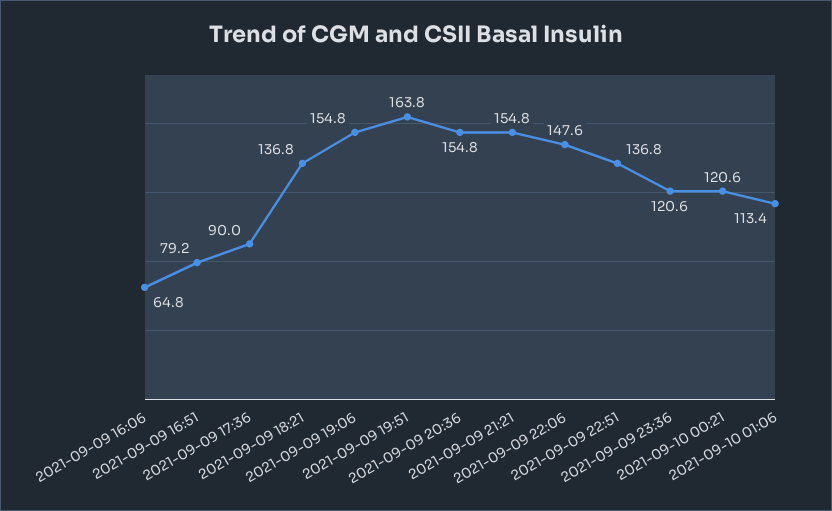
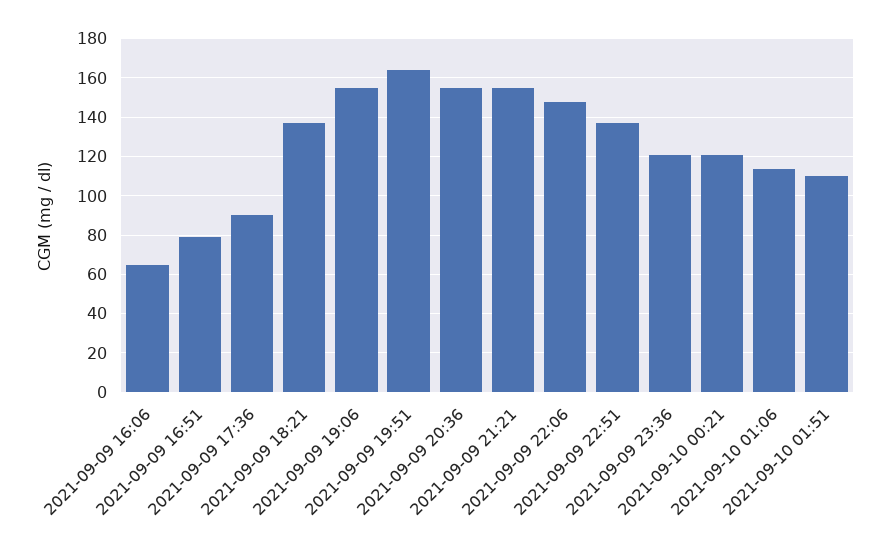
2021-09-10 01:51: none -> 110

